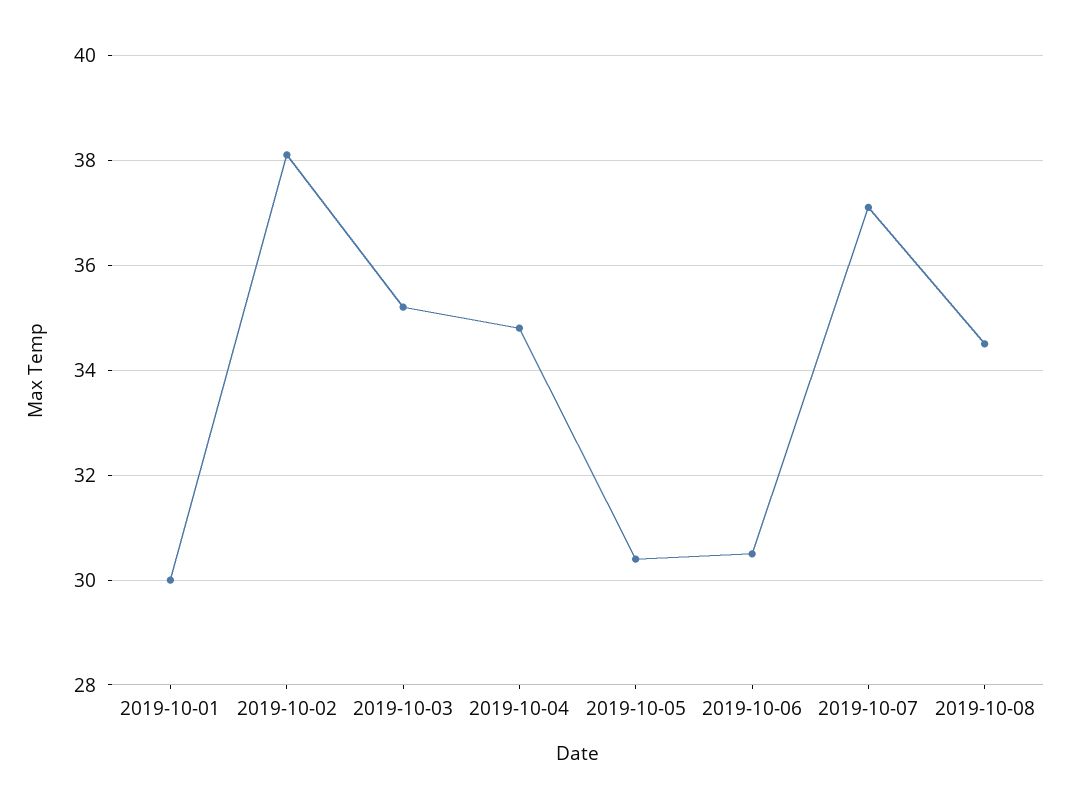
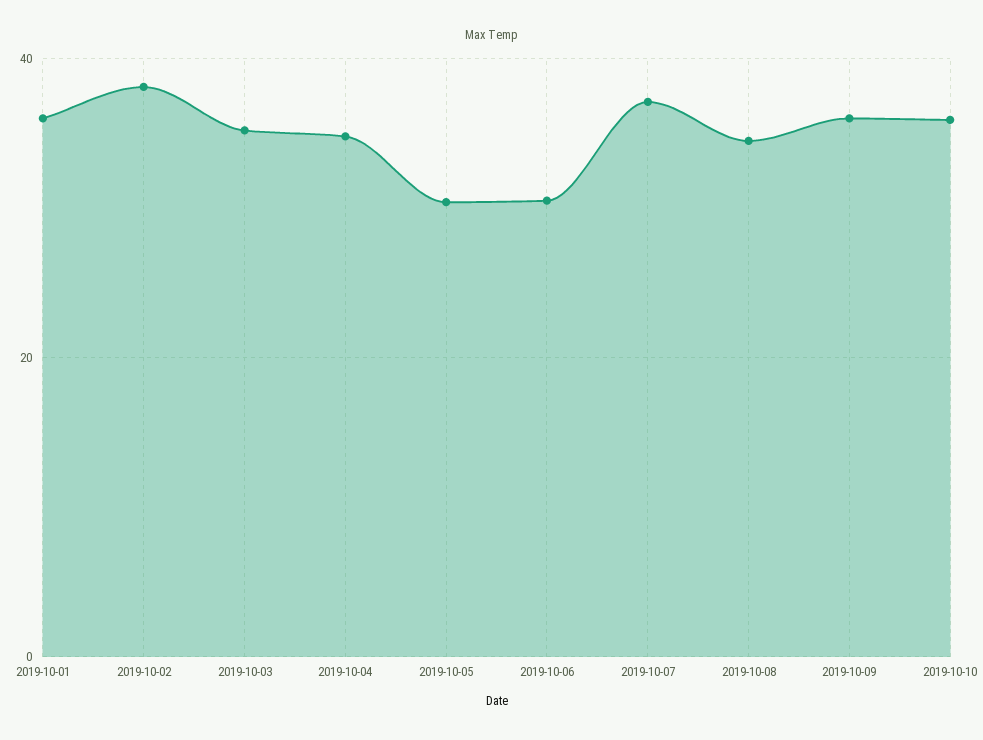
2019-10-01: 30 -> 36
2019-10-09: none -> 36
2019-10-10: none -> 36

